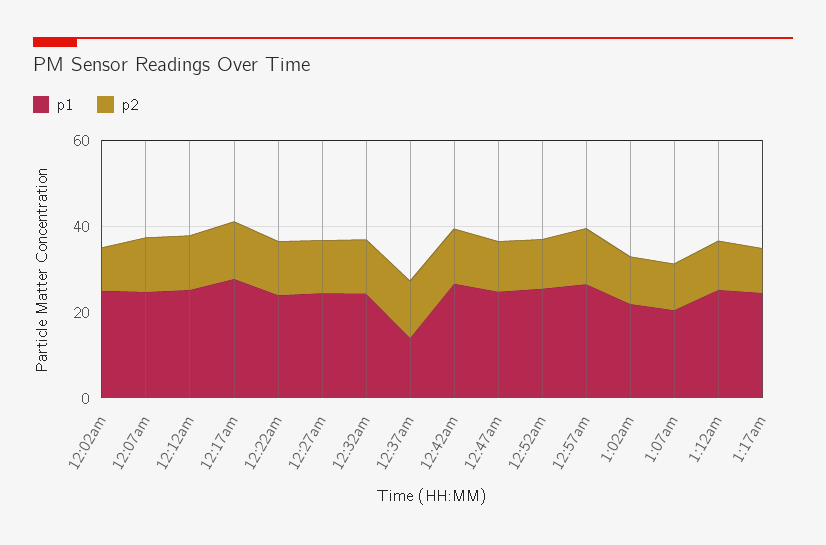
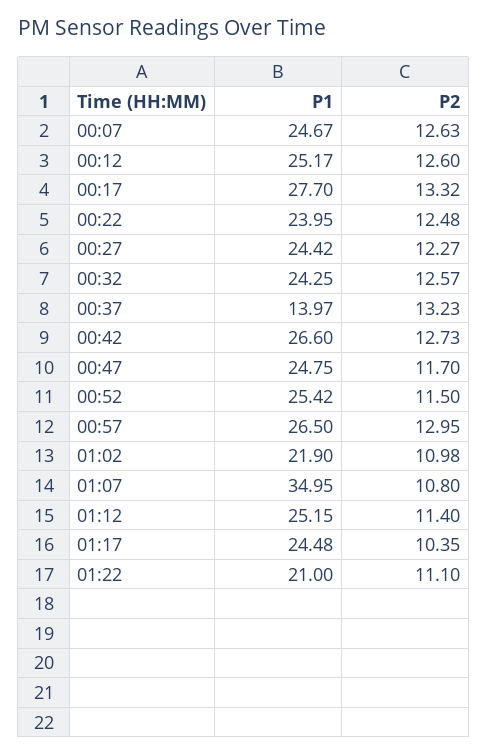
p1, 12:02am: 25 -> none
p2, 12:02am: 10 -> none
p1, 1:07am: 20 -> 34.95
p1, 01:22: none -> 21
p2, 01:22: none -> 11.1

